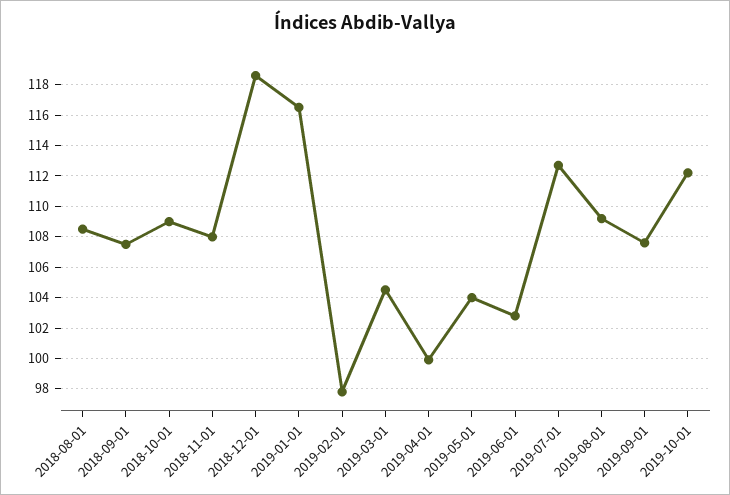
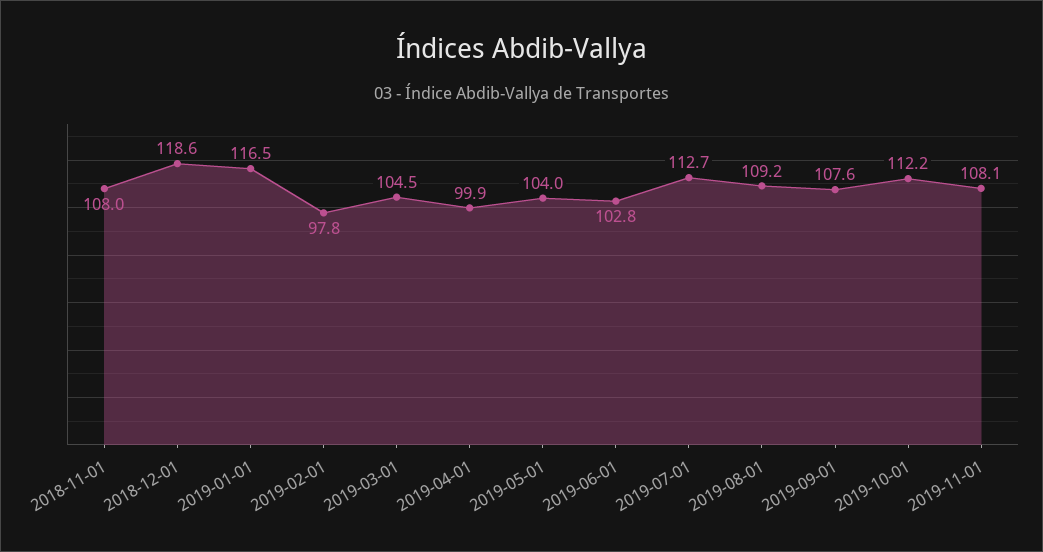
2018-08-01: 108.5 -> none
2018-09-01: 107.5 -> none
2018-10-01: 109 -> none
2019-11-01: none -> 108.1

